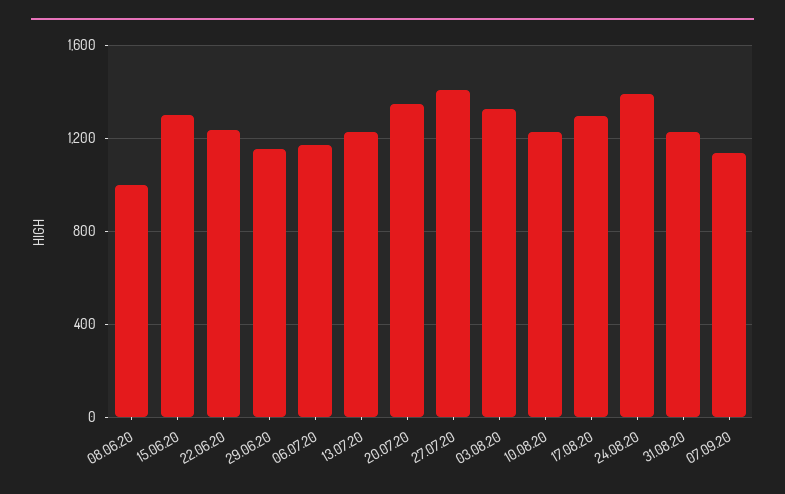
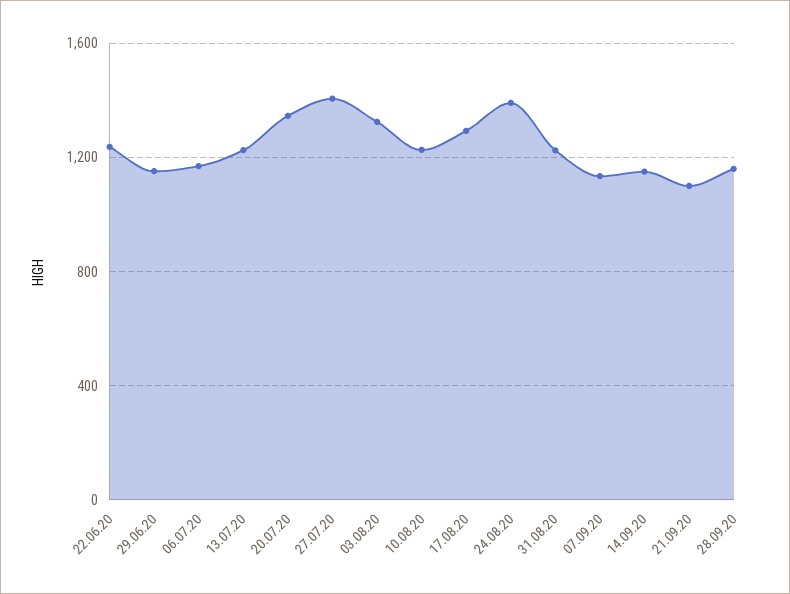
08.06.20: 1000 -> none
15.06.20: 1300 -> none
14.09.20: none -> 1150
21.09.20: none -> 1100
28.09.20: none -> 1150

